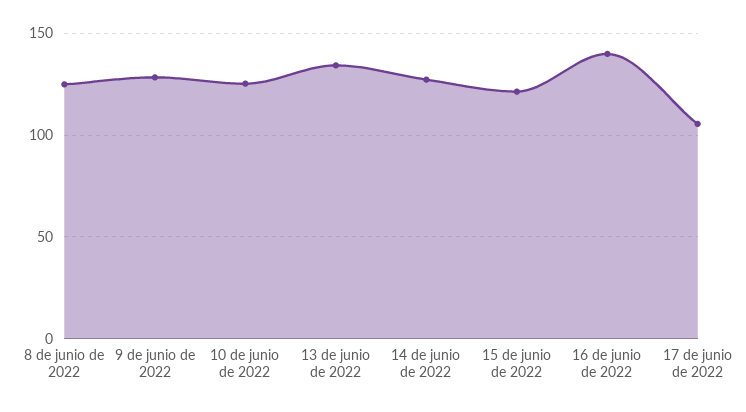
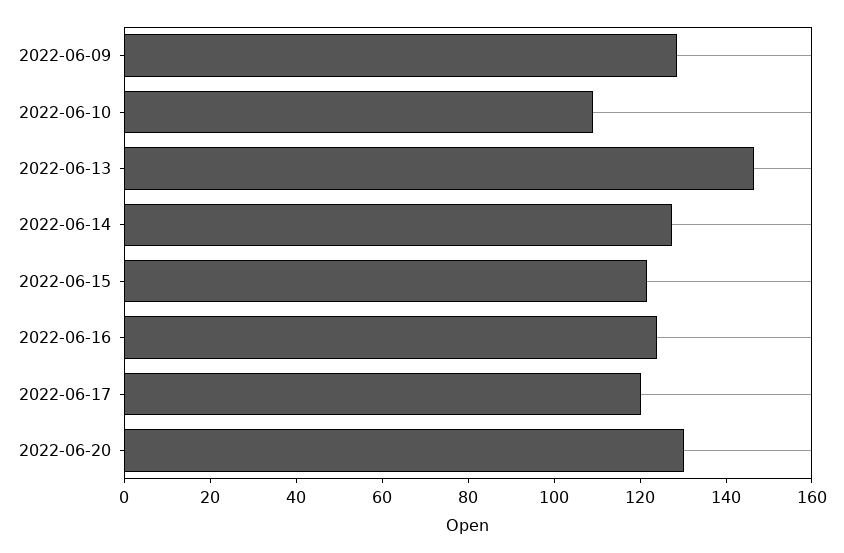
8 de junio de 2022: 125 -> none
10 de junio de 2022: 125 -> 110
13 de junio de 2022: 135 -> 145
16 de junio de 2022: 140 -> 125
17 de junio de 2022: 105 -> 120
2022-06-20: none -> 130

